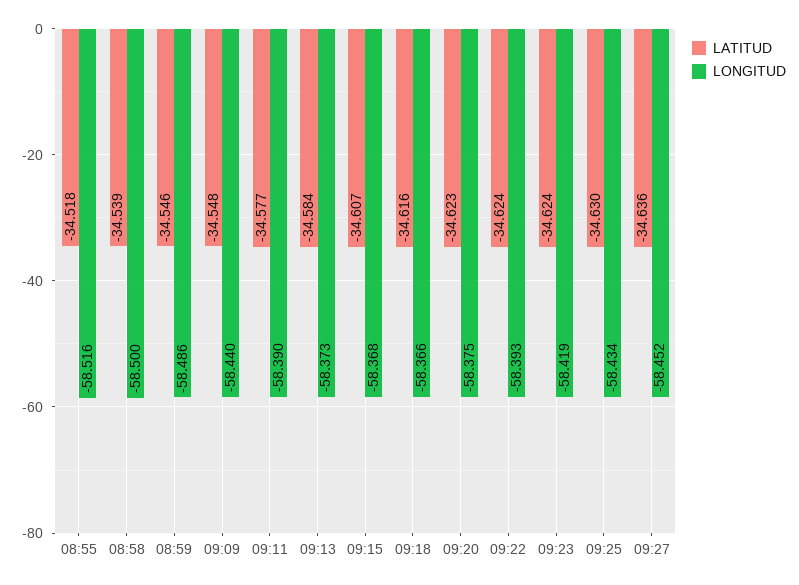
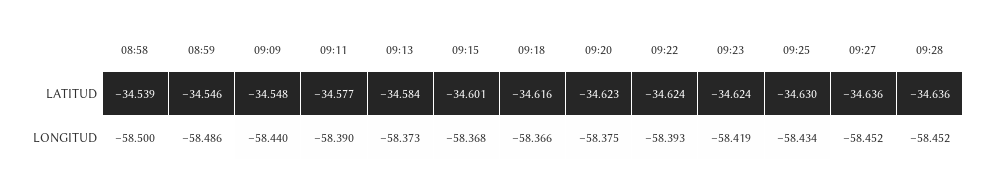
LATITUD, 08:55: -34.518 -> none
LONGITUD, 08:55: -58.516 -> none
LATITUD, 09:15: -34.607 -> -34.601
LATITUD, 09:28: none -> -34.636
LONGITUD, 09:28: none -> -58.452

